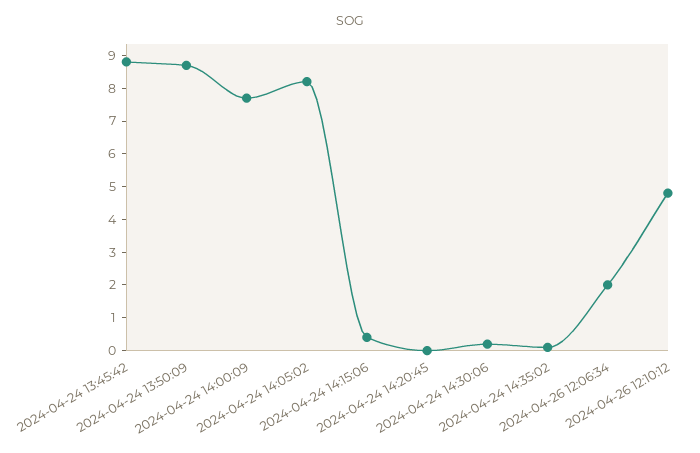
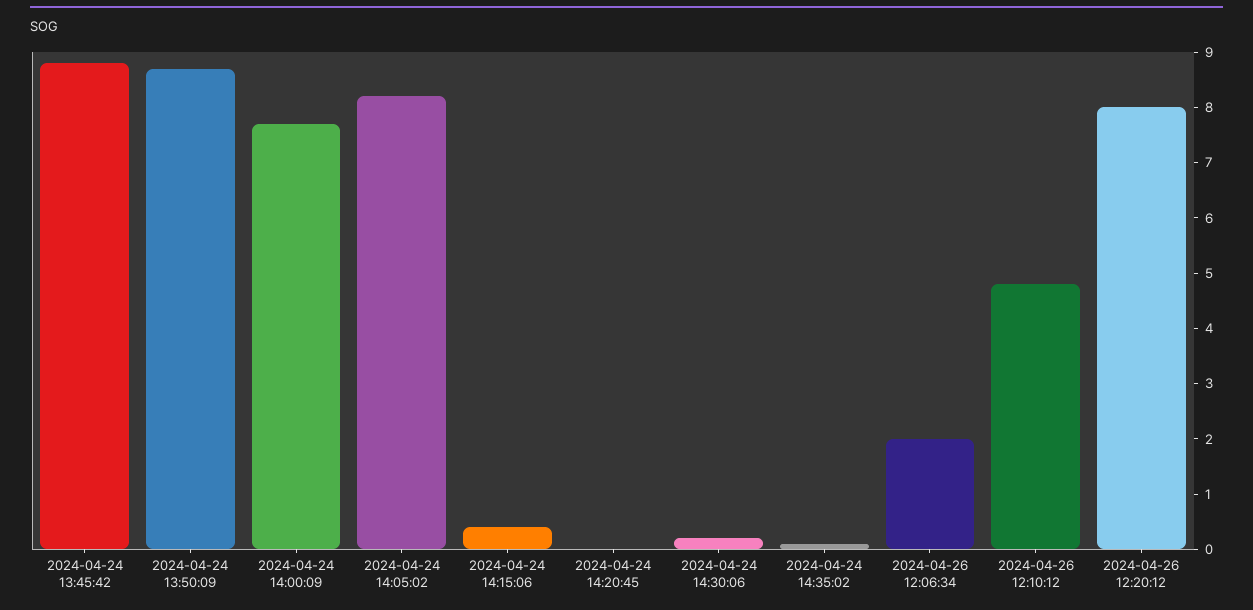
2024-04-26 12:20:12: none -> 8

